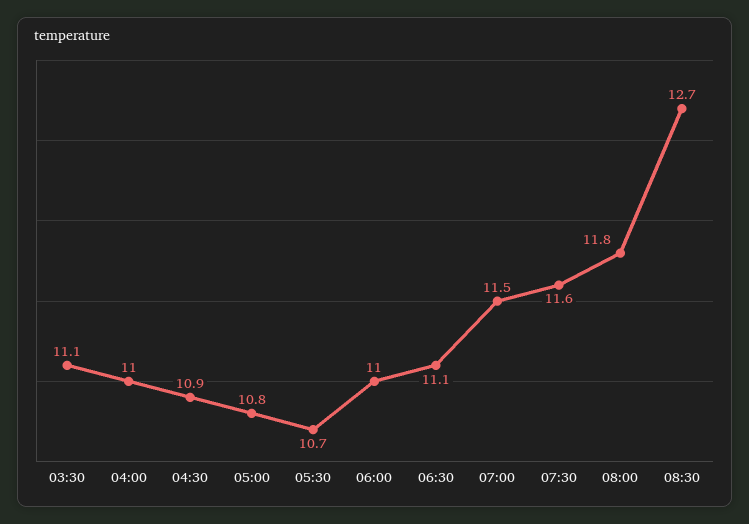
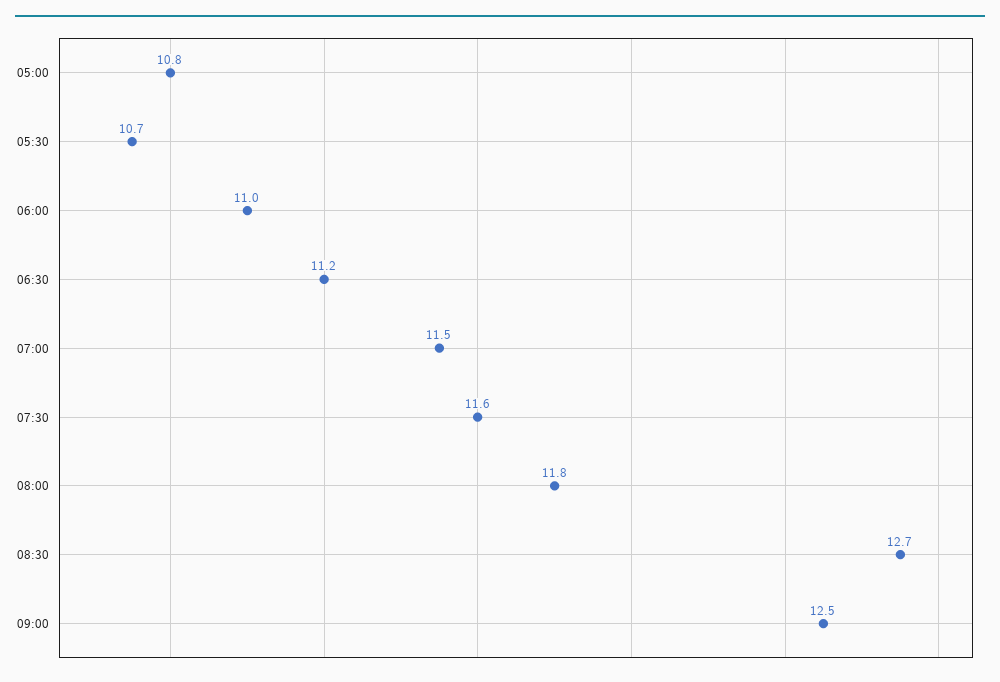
03:30: 11.1 -> none
04:00: 11 -> none
04:30: 10.9 -> none
06:30: 11.1 -> 11.2
09:00: none -> 12.5

